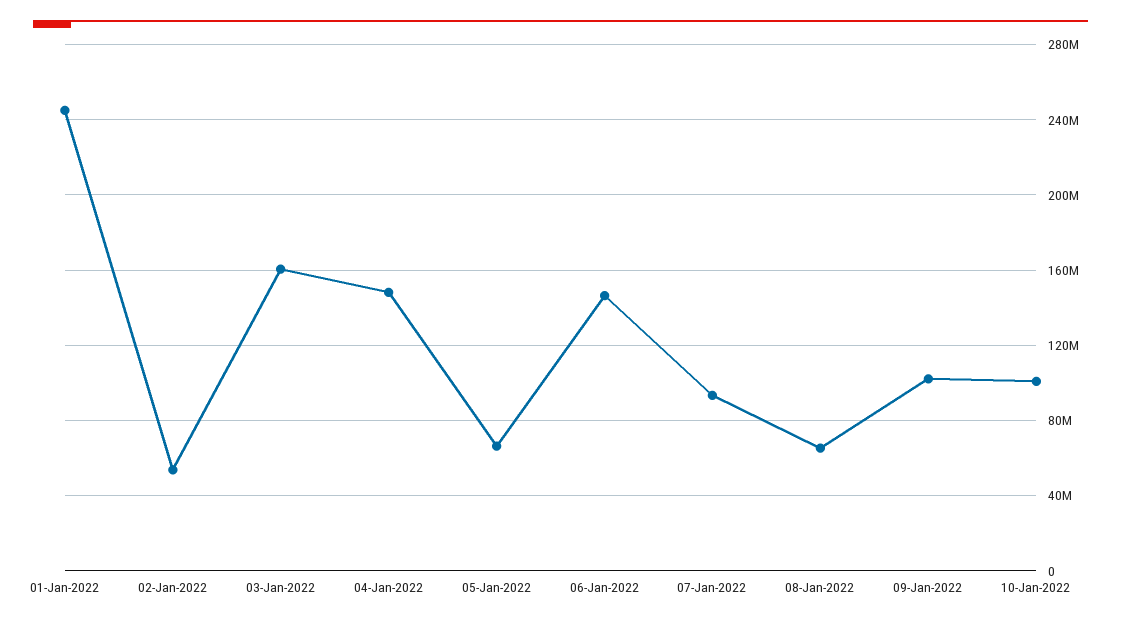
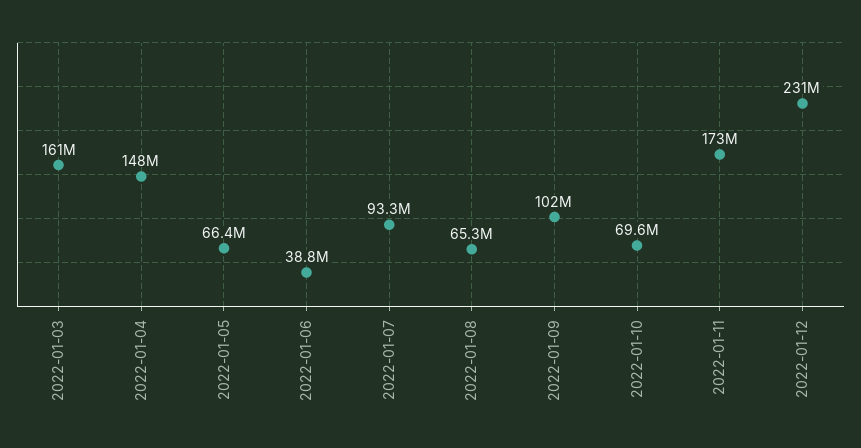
01-Jan-2022: 245000000 -> none
02-Jan-2022: 55000000 -> none
06-Jan-2022: 145000000 -> 38800000
10-Jan-2022: 100000000 -> 69600000
2022-01-11: none -> 173000000
2022-01-12: none -> 231000000

